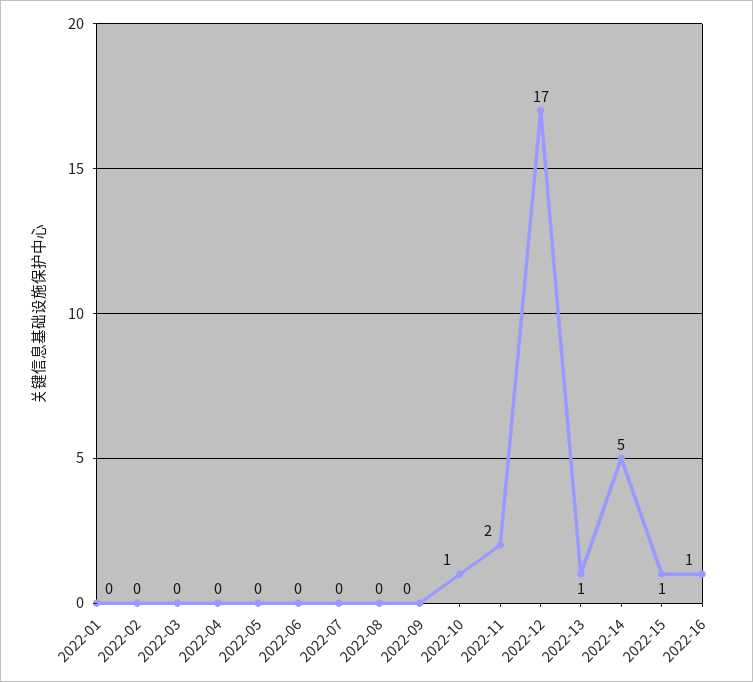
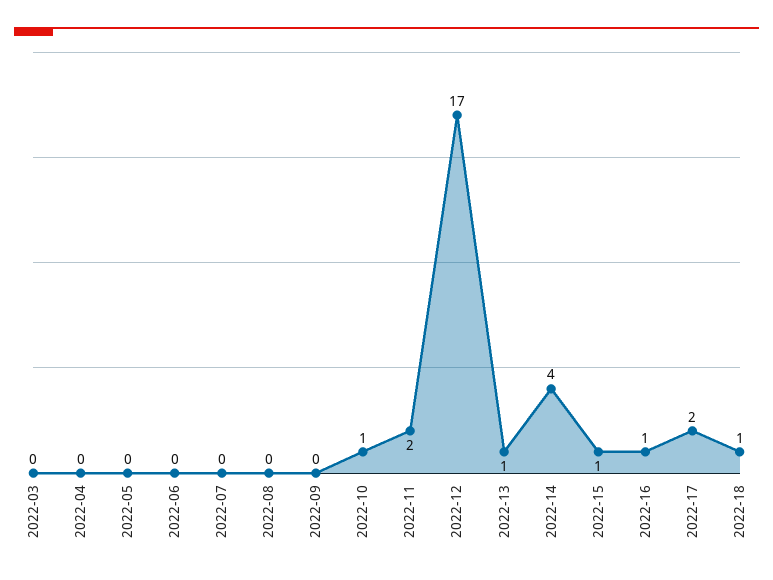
2022-01: 0 -> none
2022-02: 0 -> none
2022-14: 5 -> 4
2022-17: none -> 2
2022-18: none -> 1

